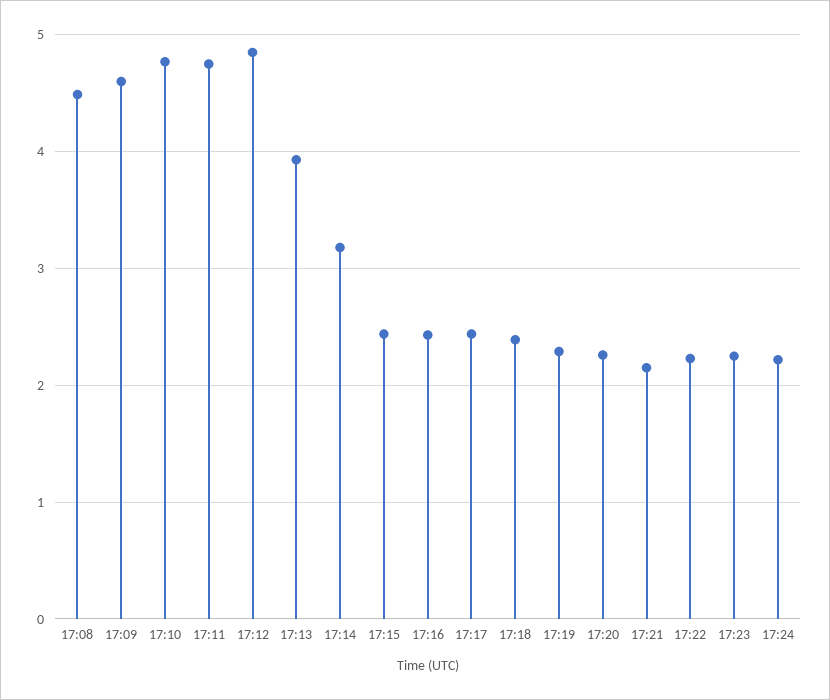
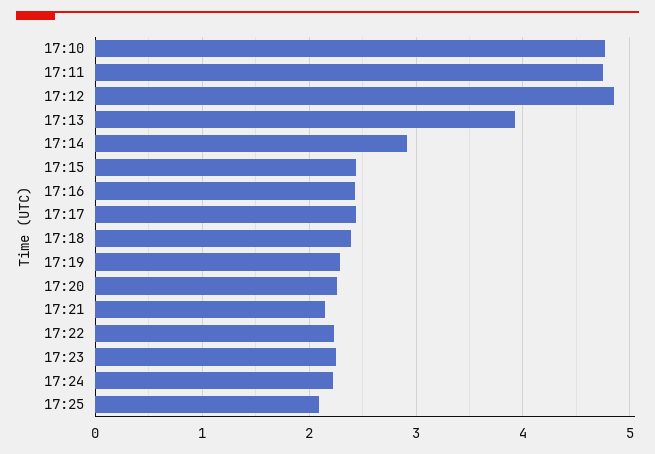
17:08: 4.5 -> none
17:09: 4.6 -> none
17:14: 3.2 -> 2.9
17:25: none -> 2.1

